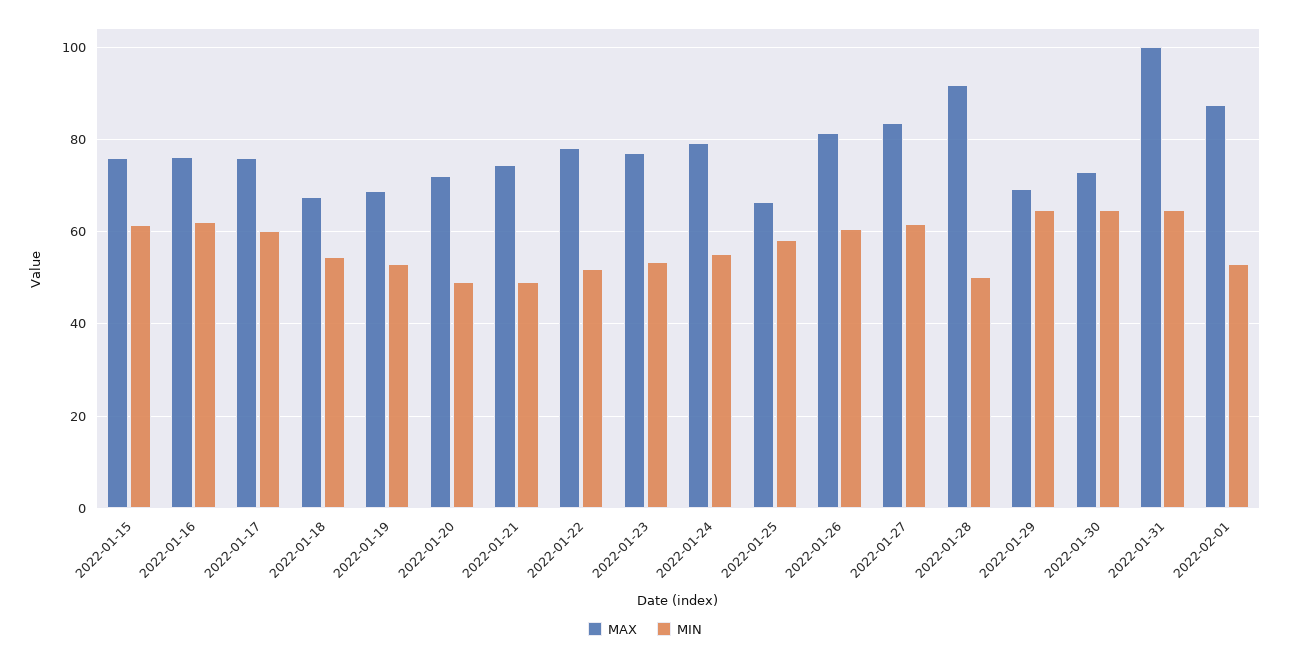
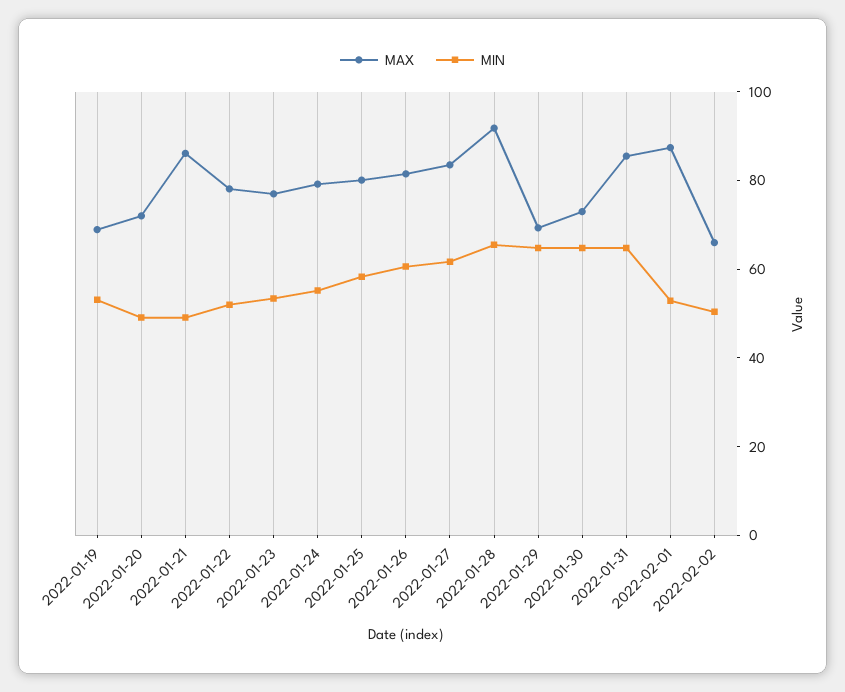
MAX, 2022-01-15: 76 -> none
MIN, 2022-01-15: 62 -> none
MAX, 2022-01-16: 76 -> none
MIN, 2022-01-16: 62 -> none
MAX, 2022-01-17: 76 -> none
MIN, 2022-01-17: 60 -> none
MAX, 2022-01-18: 68 -> none
MIN, 2022-01-18: 54 -> none
MAX, 2022-01-21: 74 -> 85
MAX, 2022-01-25: 66 -> 80
MIN, 2022-01-28: 50 -> 65
MAX, 2022-01-31: 100 -> 85
MAX, 2022-02-02: none -> 65
MIN, 2022-02-02: none -> 50

